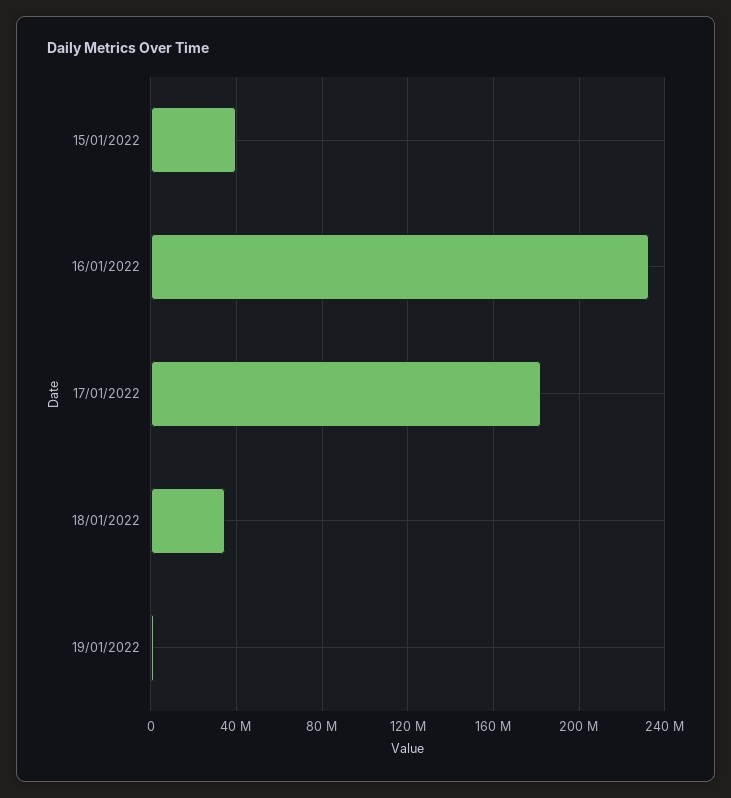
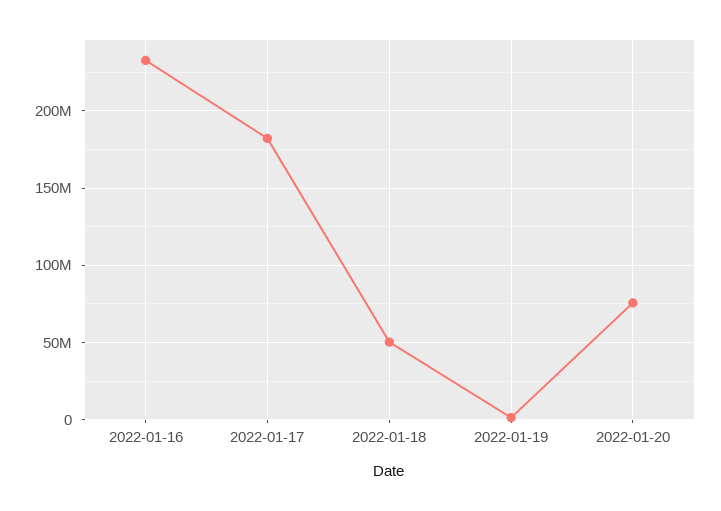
15/01/2022: 40000000 -> none
18/01/2022: 35000000 -> 50000000
2022-01-20: none -> 75000000

